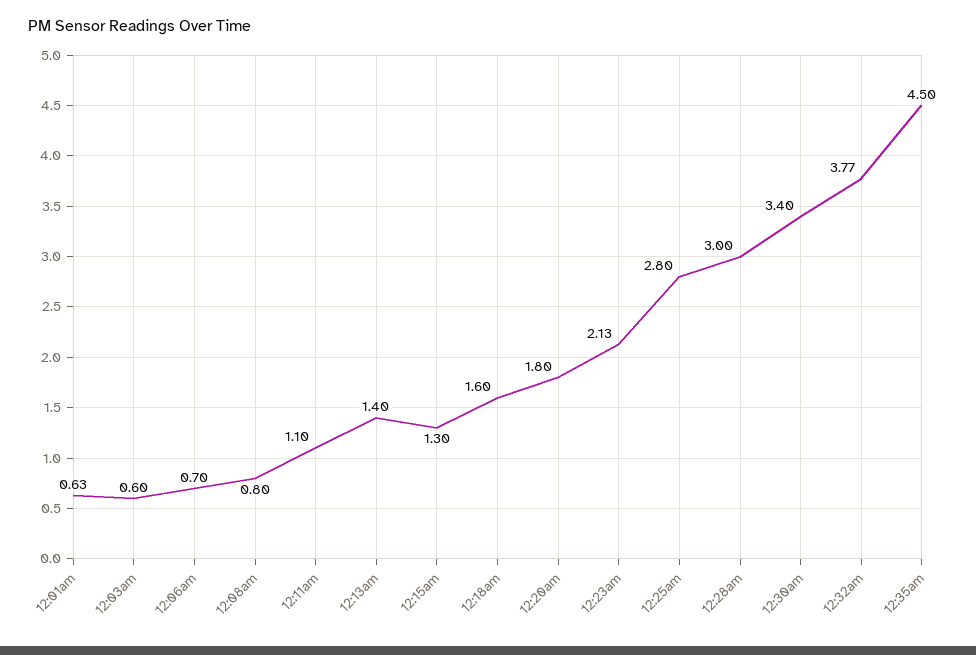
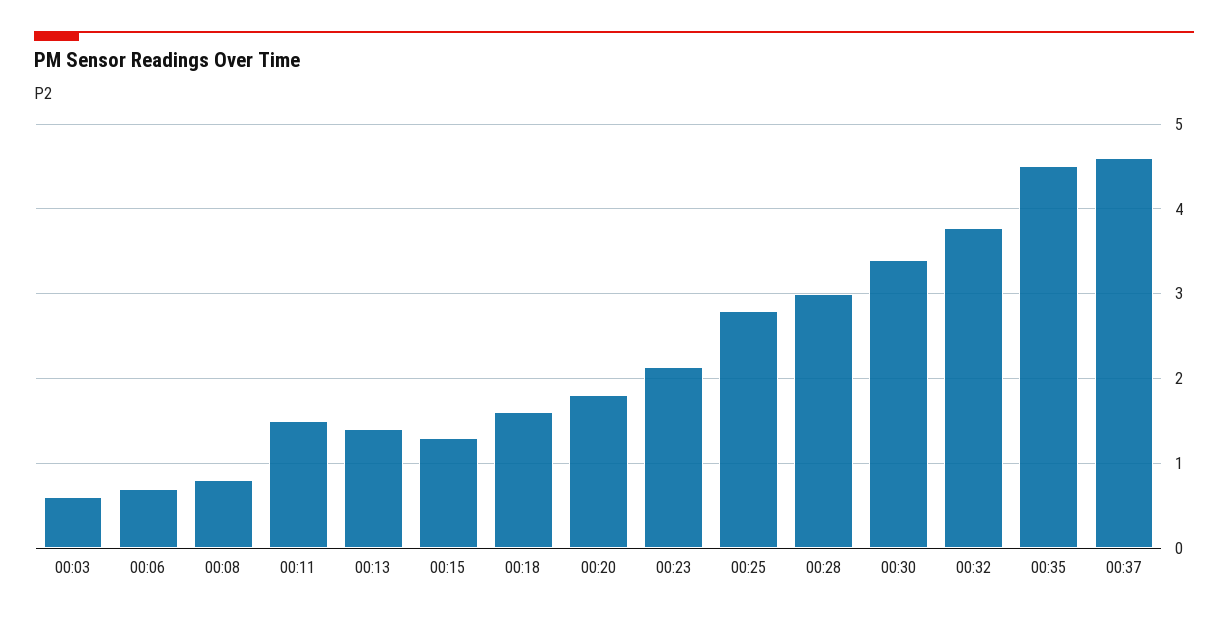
12:01am: 0.63 -> none
12:11am: 1.1 -> 1.5
00:37: none -> 4.6

